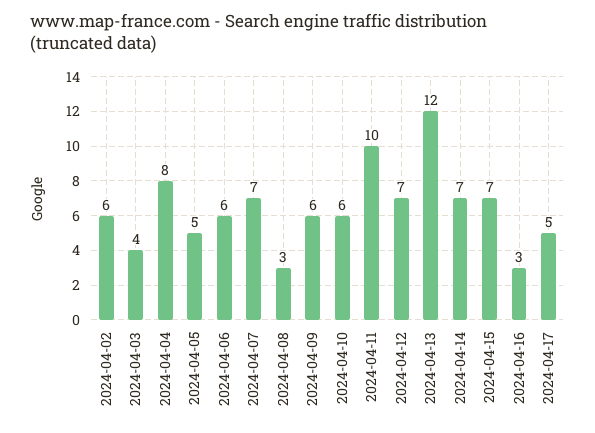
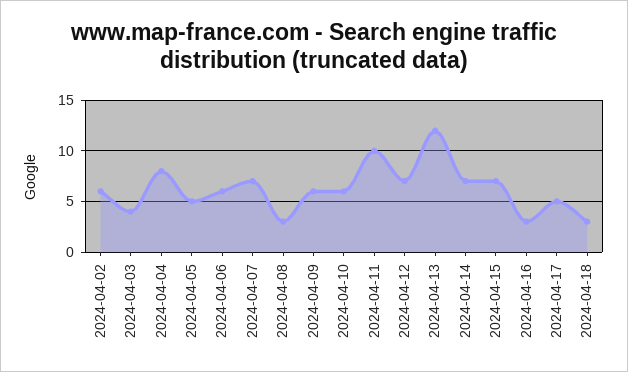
2024-04-18: none -> 3

